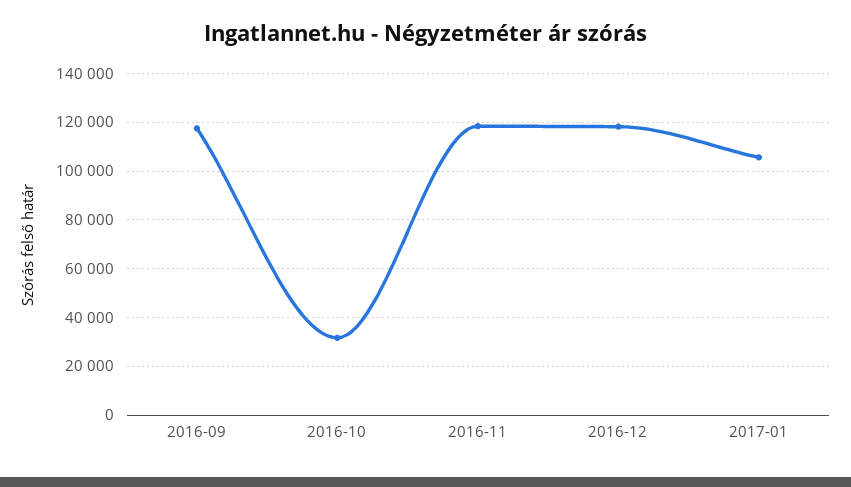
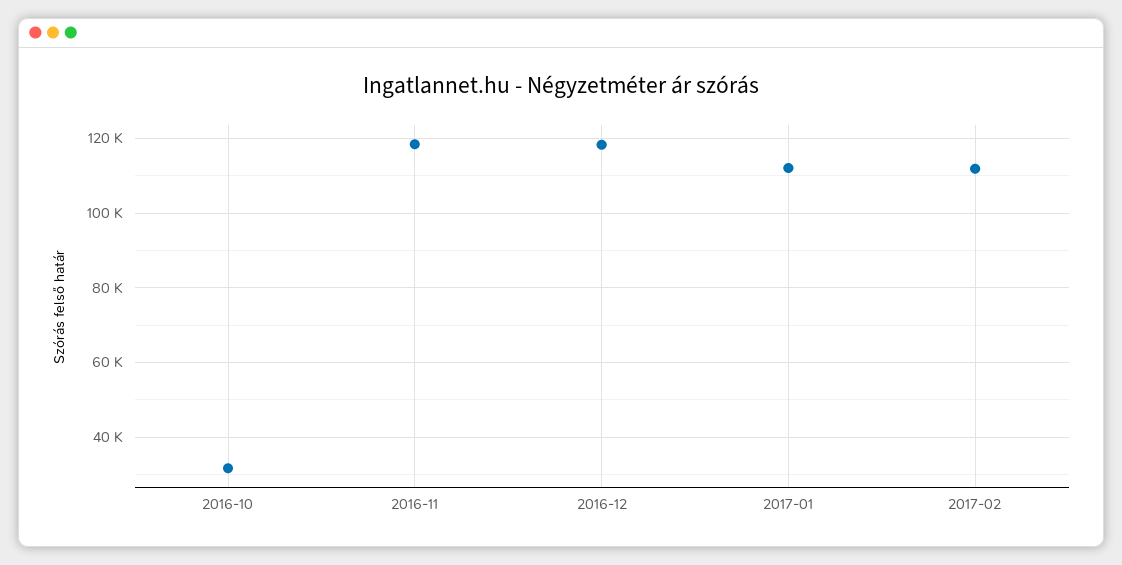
2016-09: 117500 -> none
2017-01: 105000 -> 112000
2017-02: none -> 112000

